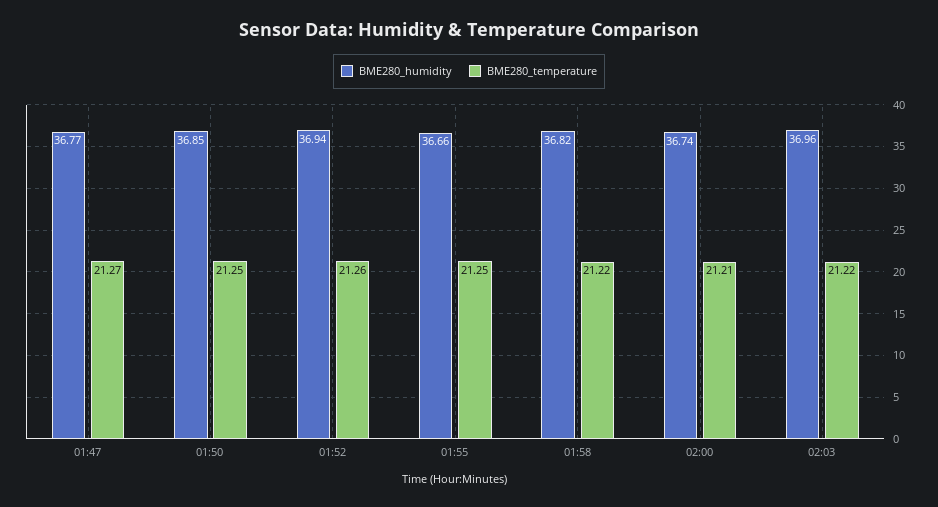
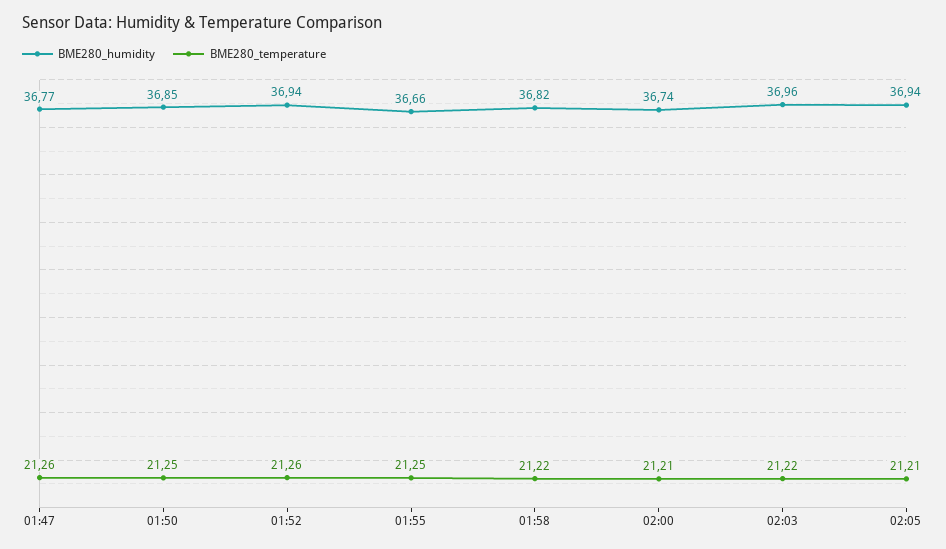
BME280_temperature, 01:47: 21.27 -> 21.26
BME280_humidity, 02:05: none -> 36.94
BME280_temperature, 02:05: none -> 21.21

